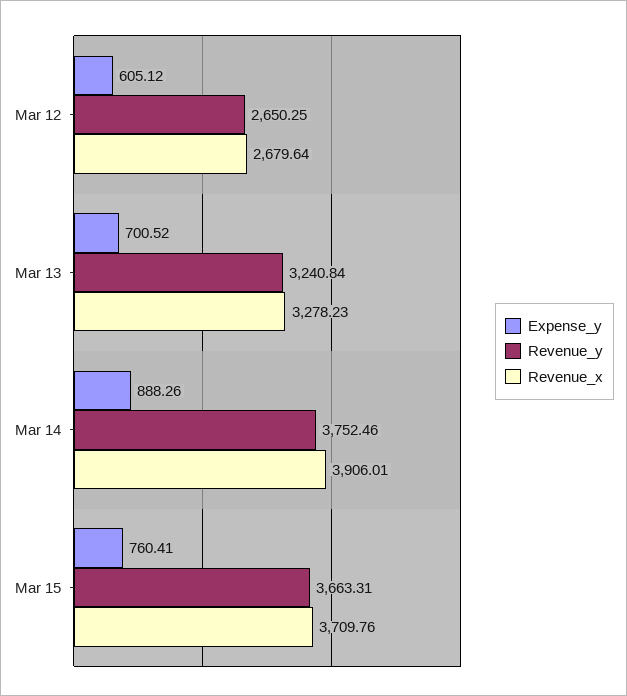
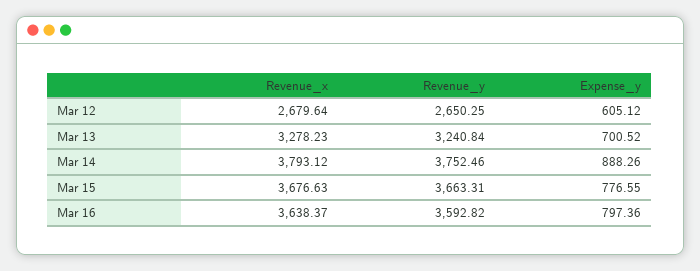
Revenue_x, Mar 14: 3906.01 -> 3793.12
Expense_y, Mar 15: 760.41 -> 776.55
Revenue_x, Mar 15: 3709.76 -> 3676.63
Revenue_x, Mar 16: none -> 3638.37
Revenue_y, Mar 16: none -> 3592.82
Expense_y, Mar 16: none -> 797.36

